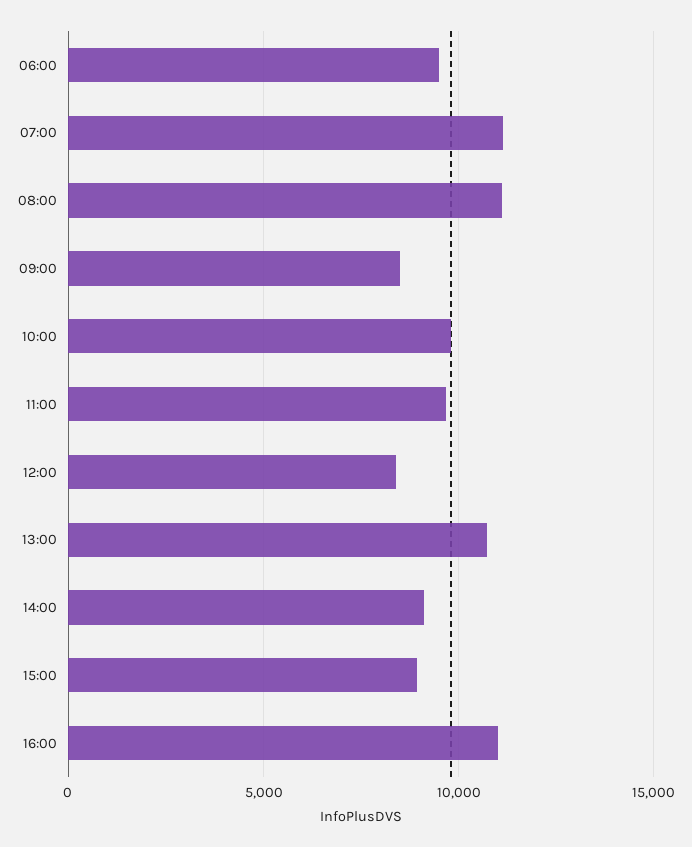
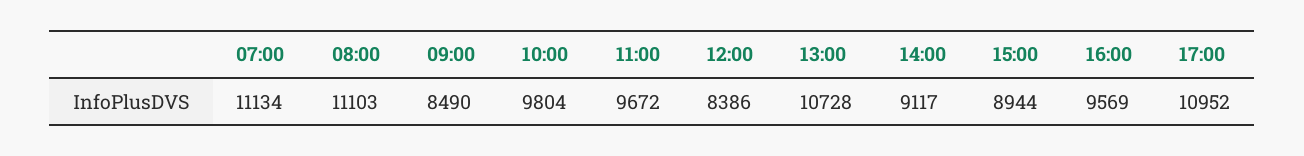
06:00: 9500 -> none
16:00: 11000 -> 9569
17:00: none -> 10952

